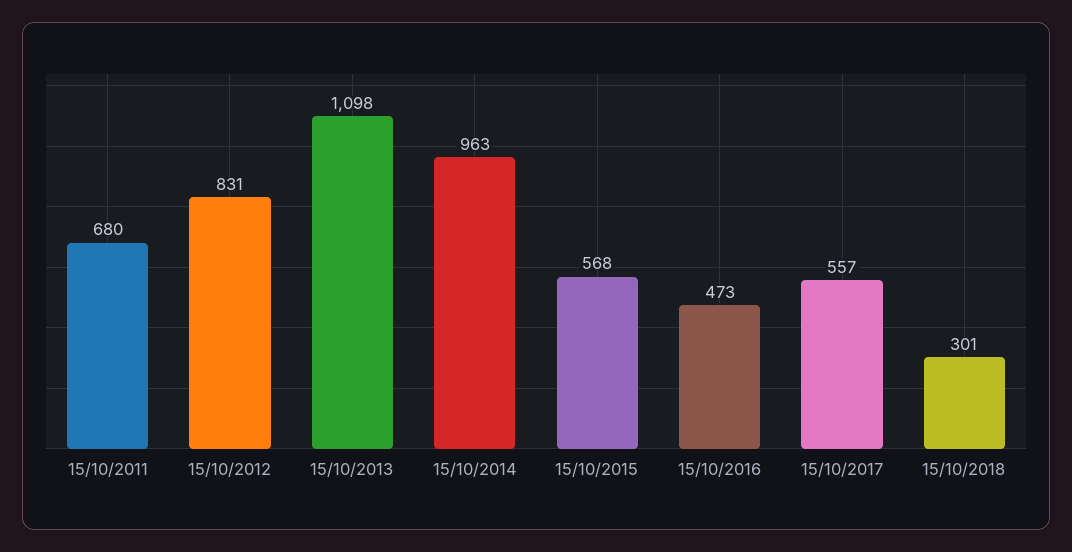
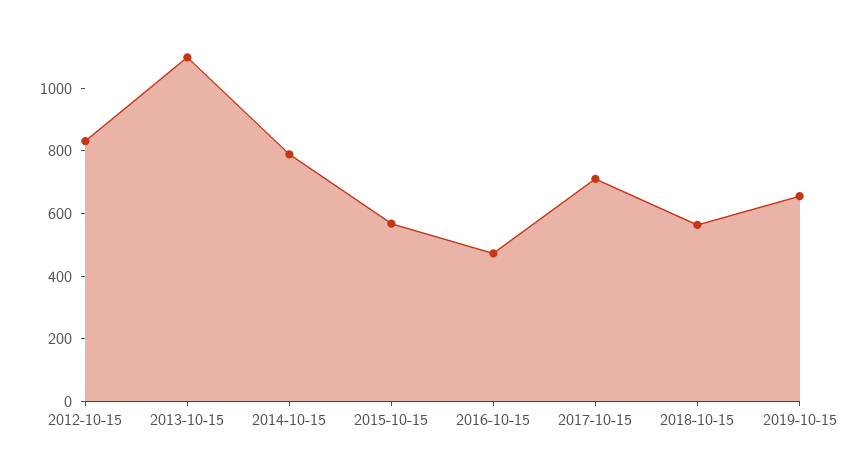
15/10/2011: 680 -> none
15/10/2014: 963 -> 800
15/10/2017: 557 -> 700
15/10/2018: 301 -> 550
2019-10-15: none -> 650

